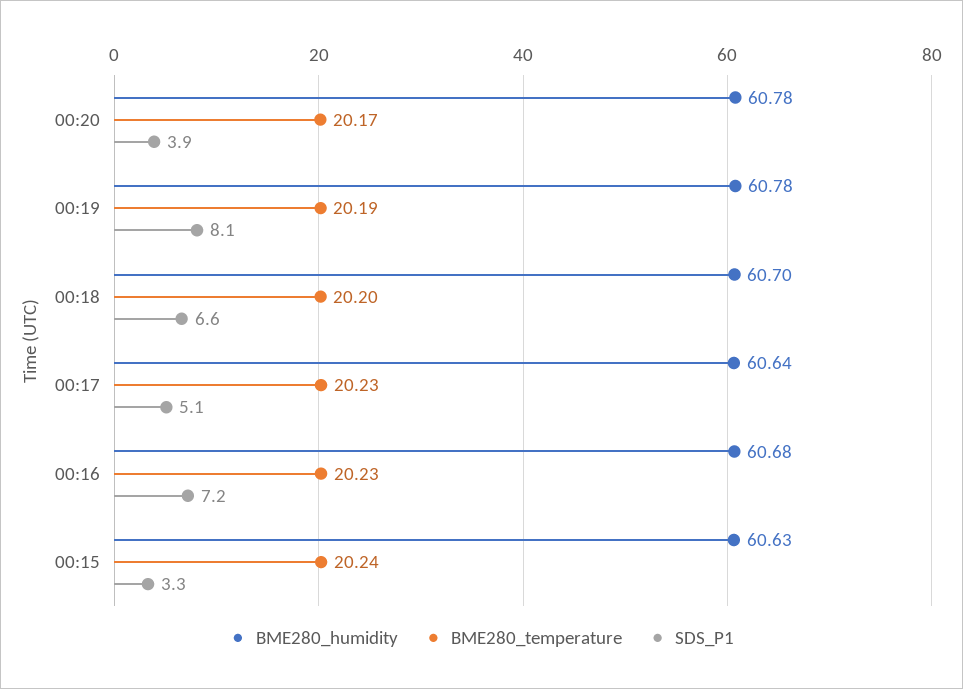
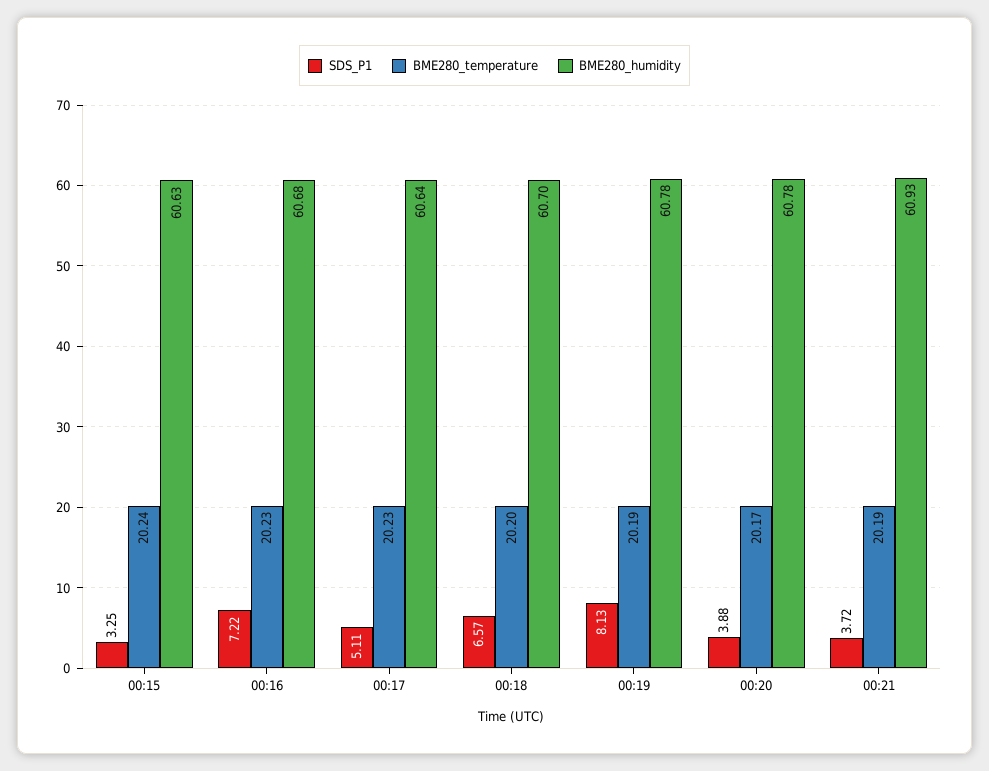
SDS_P1, 00:21: none -> 3.72
BME280_temperature, 00:21: none -> 20.19
BME280_humidity, 00:21: none -> 60.93

